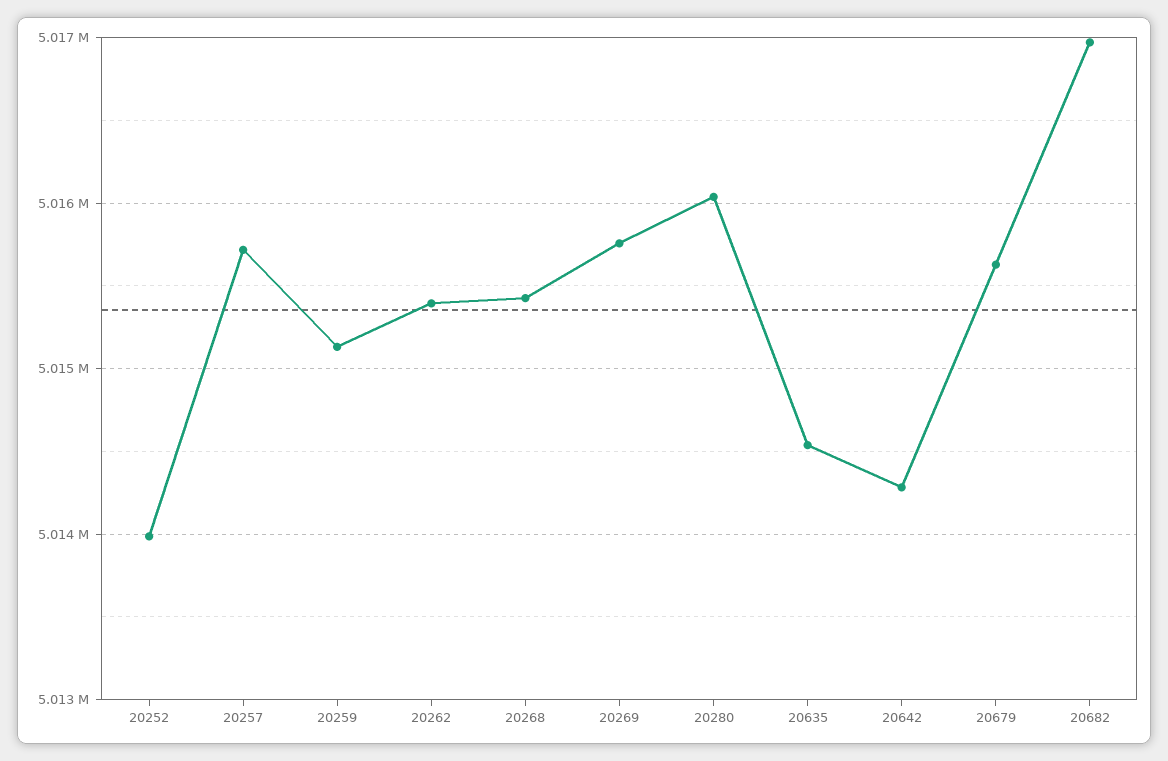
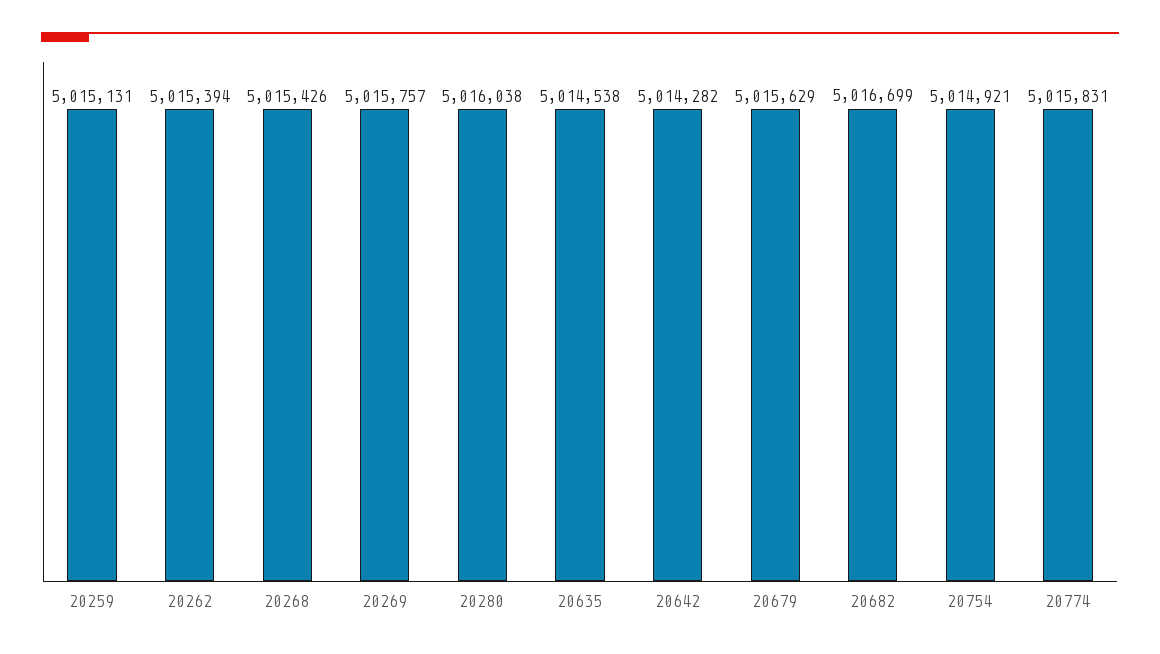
20252: 5014000 -> none
20257: 5015700 -> none
20682: 5017000 -> 5016699
20754: none -> 5014921
20774: none -> 5015831

